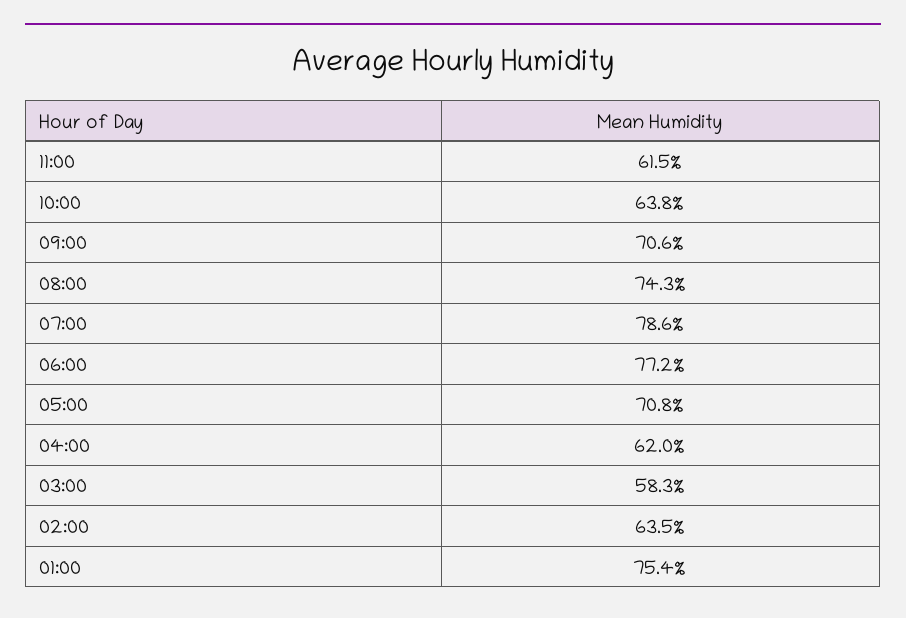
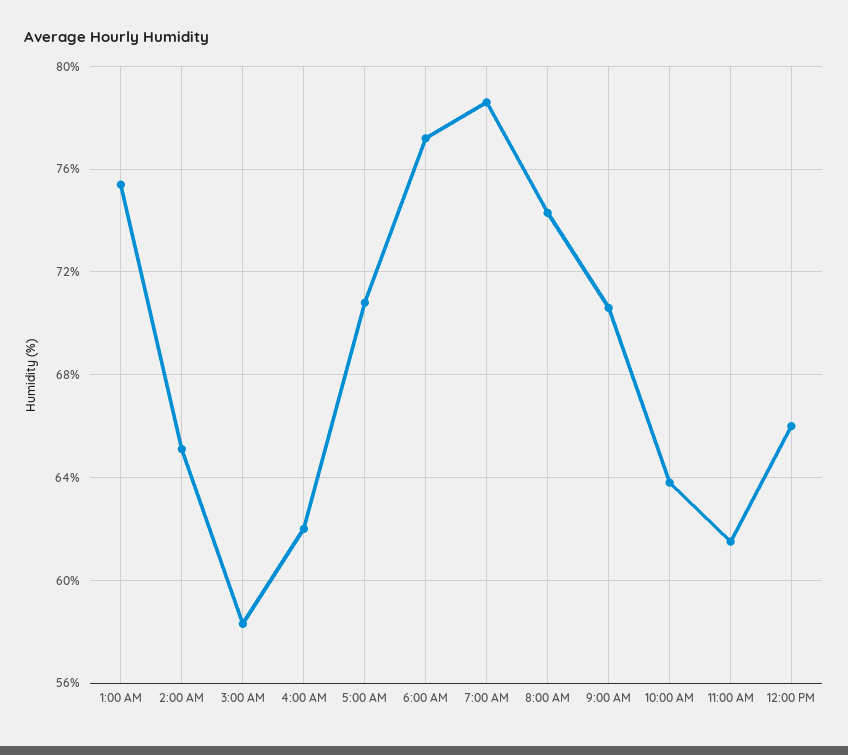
02:00: 63.5 -> 65
12:00 PM: none -> 66

